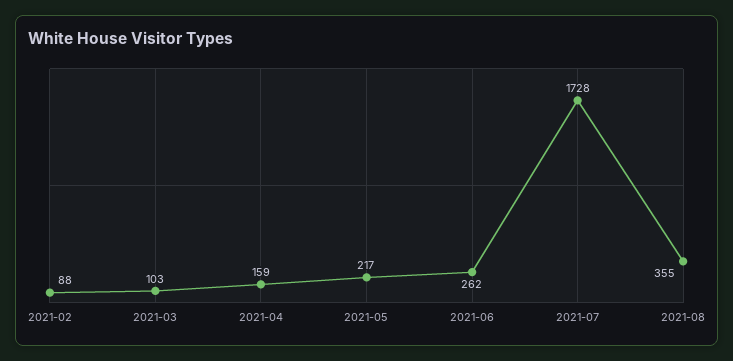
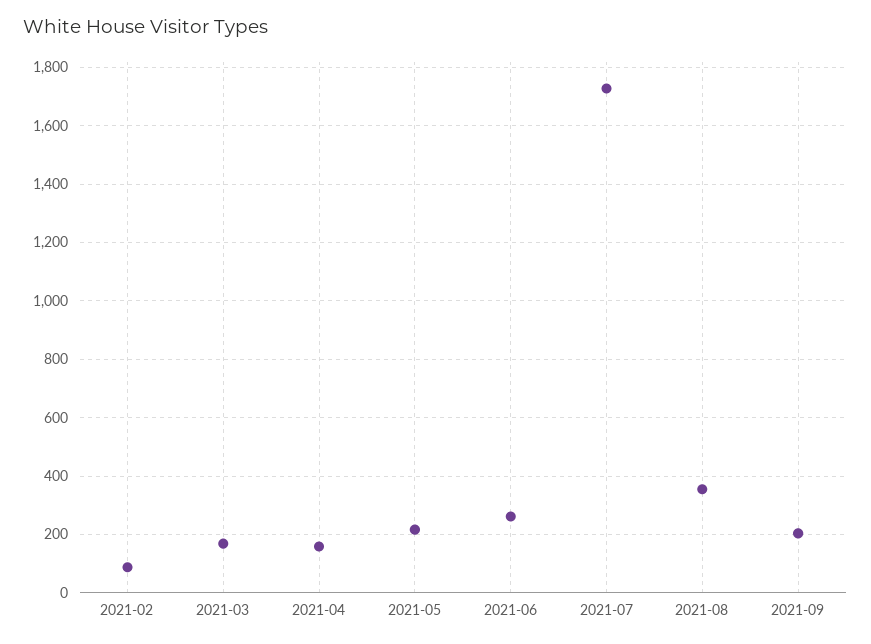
2021-03: 103 -> 175
2021-09: none -> 200

